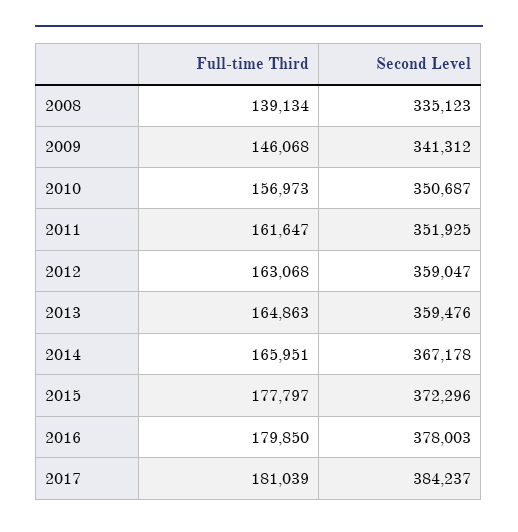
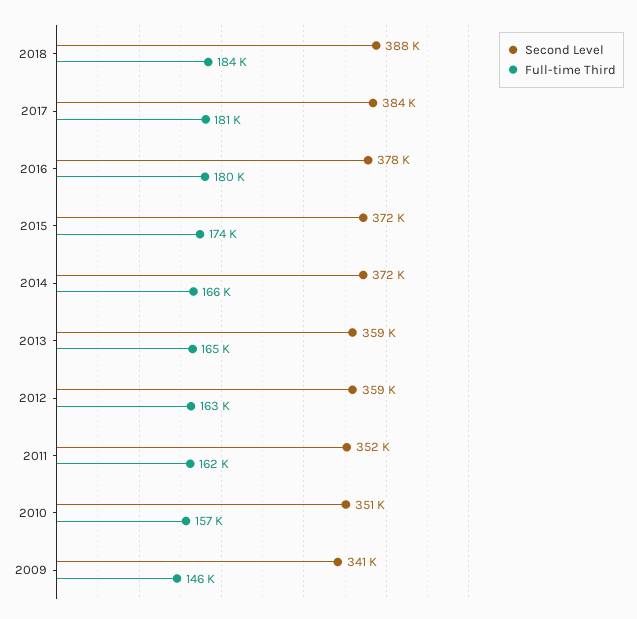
Full-time Third, 2008: 139134 -> none
Second Level, 2008: 335123 -> none
Second Level, 2014: 367178 -> 372000
Full-time Third, 2015: 177797 -> 174000
Second Level, 2018: none -> 388000
Full-time Third, 2018: none -> 184000

